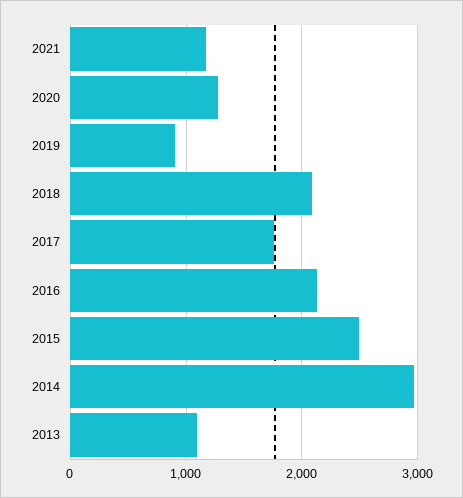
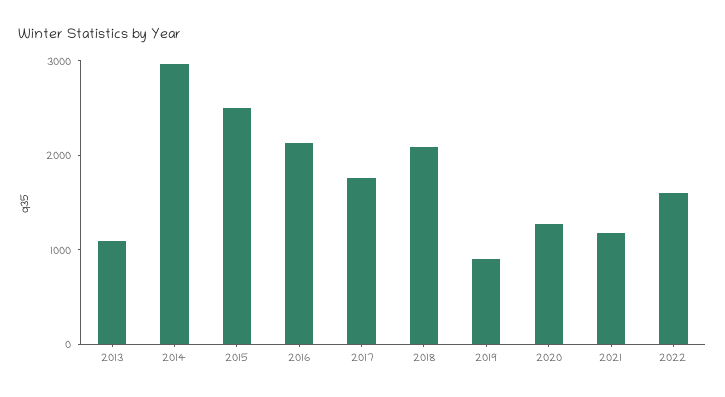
2022: none -> 1600

